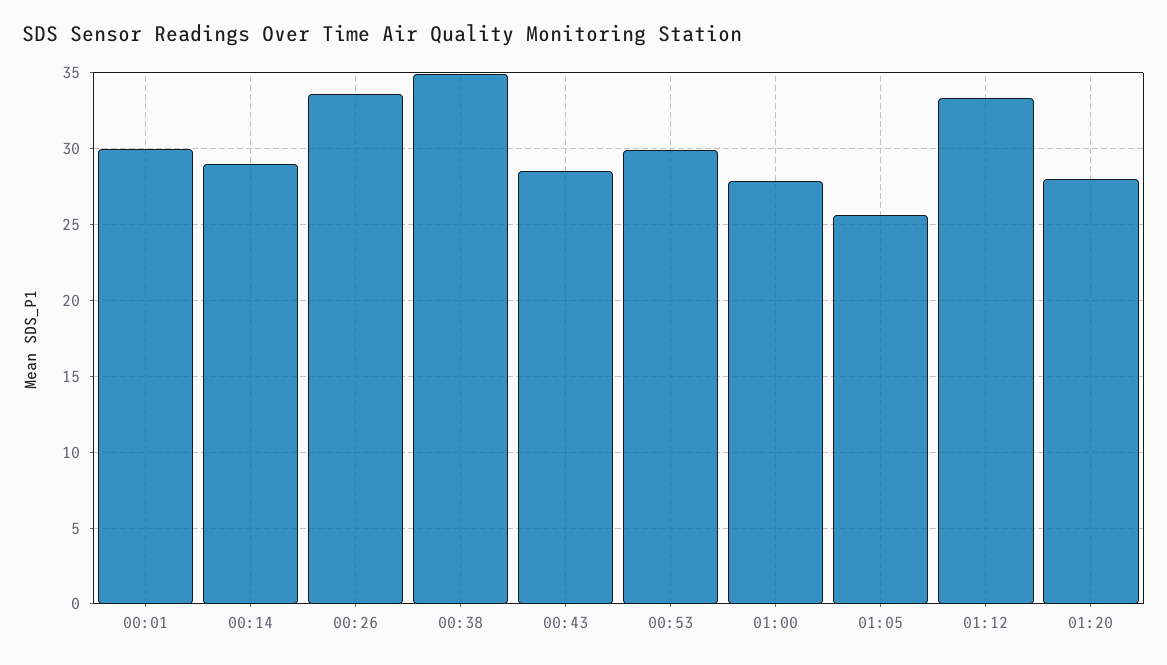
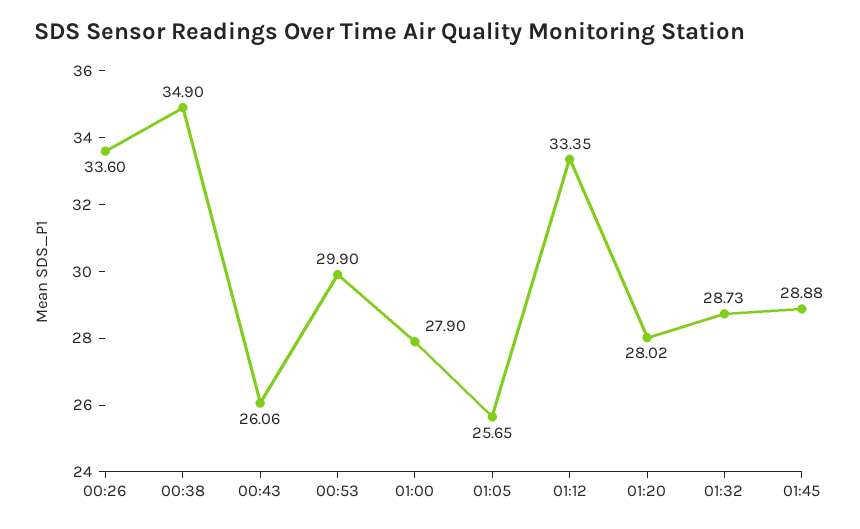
00:01: 30 -> none
00:14: 29 -> none
00:43: 28.5 -> 26.06
01:32: none -> 28.73
01:45: none -> 28.88

